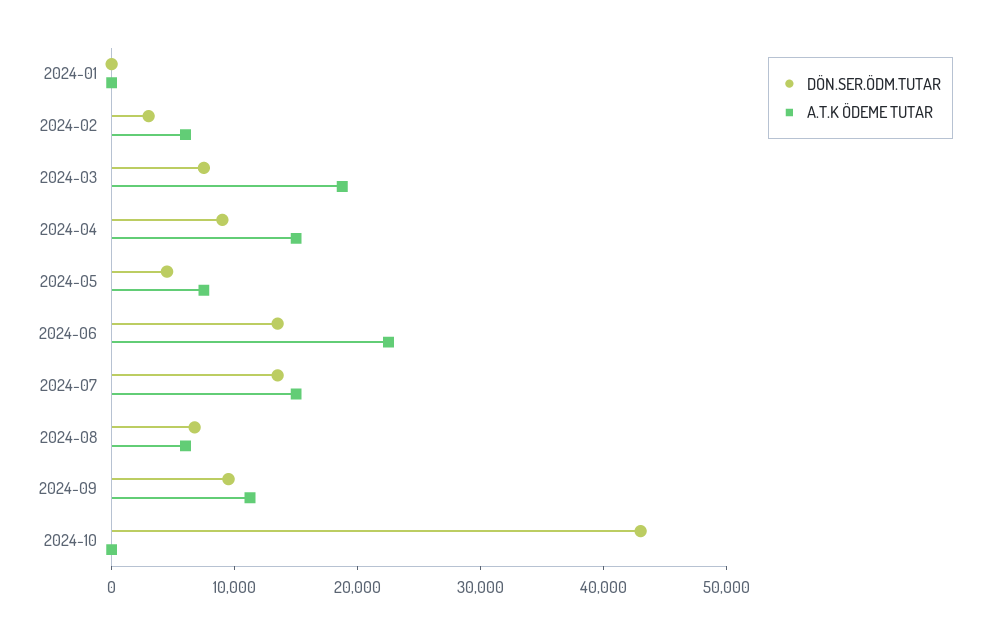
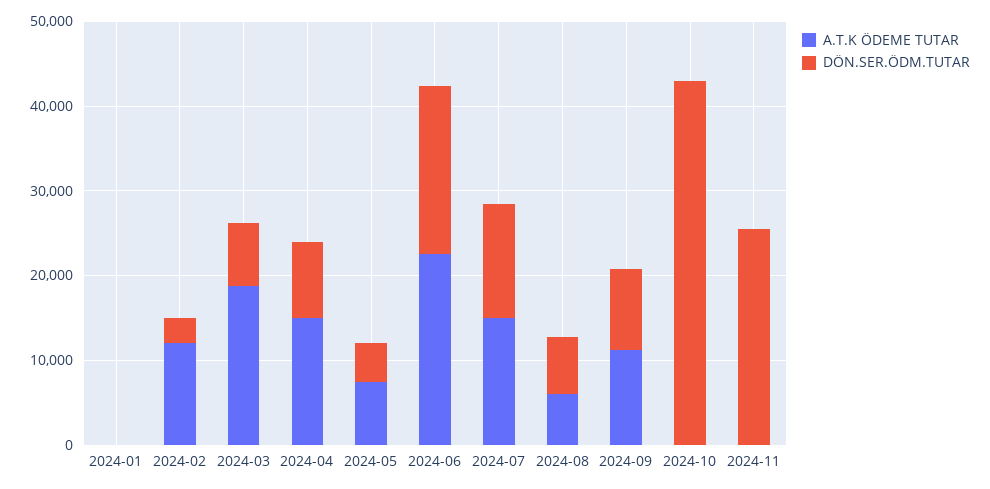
A.T.K ÖDEME TUTAR, 2024-02: 6000 -> 12000
DÖN.SER.ÖDM.TUTAR, 2024-06: 14000 -> 20000
A.T.K ÖDEME TUTAR, 2024-11: none -> 0
DÖN.SER.ÖDM.TUTAR, 2024-11: none -> 26000

